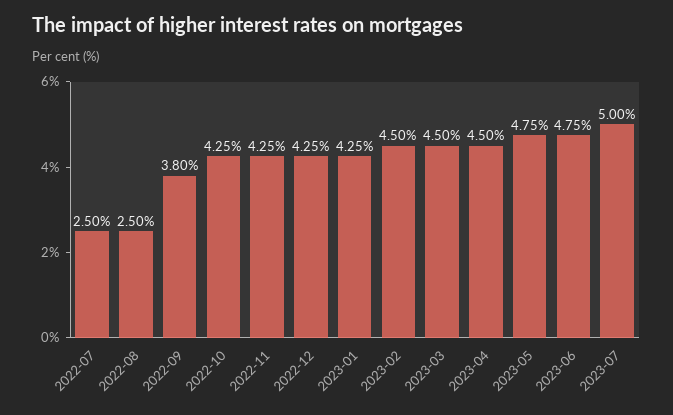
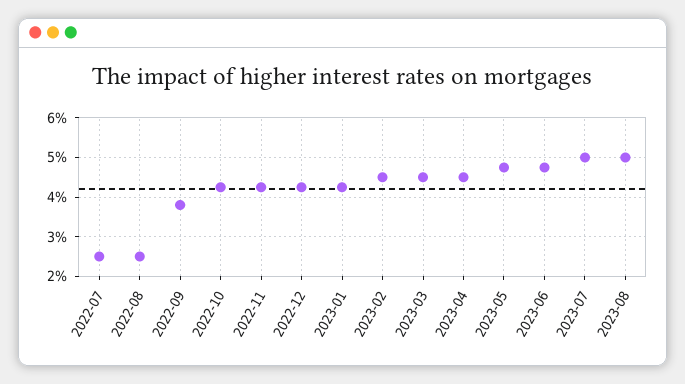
2023-08: none -> 5

